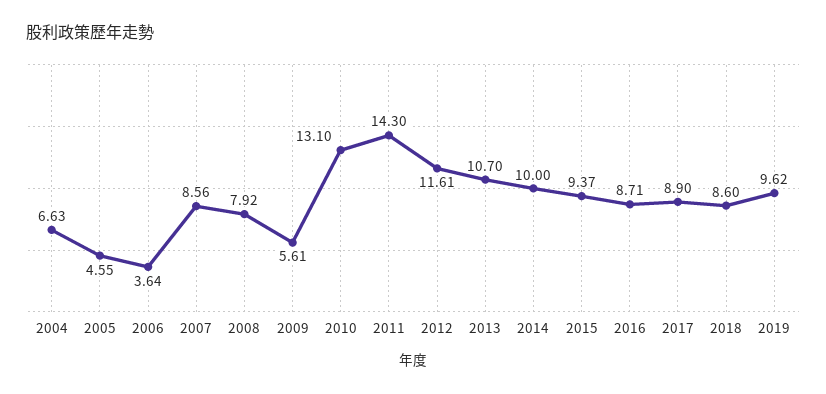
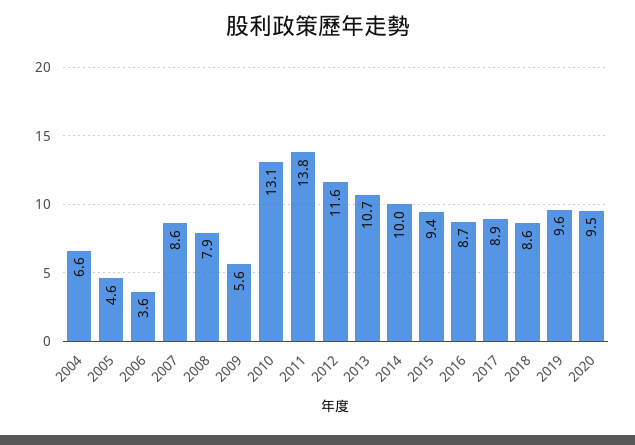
2011: 14.3 -> 13.8
2020: none -> 9.5

